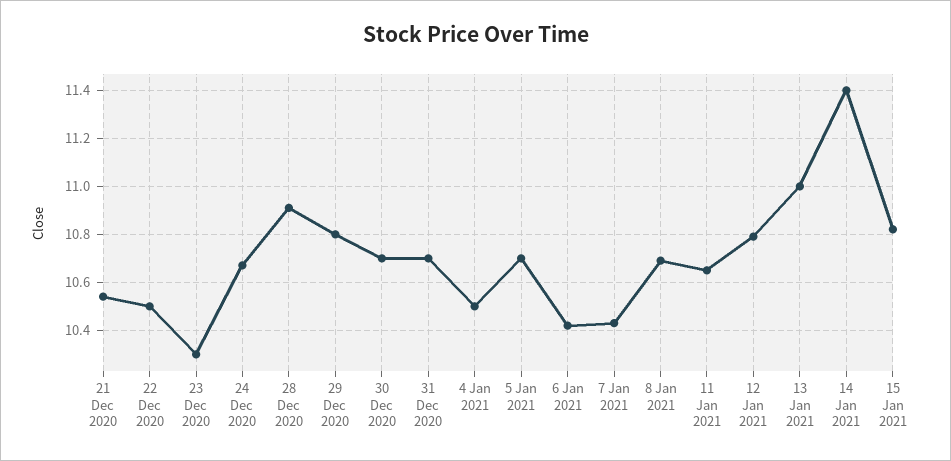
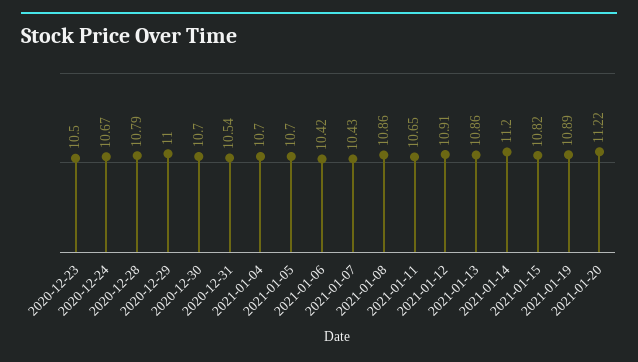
21 Dec 2020: 10.55 -> none
22 Dec 2020: 10.5 -> none
23 Dec 2020: 10.3 -> 10.5
28 Dec 2020: 10.9 -> 10.79
29 Dec 2020: 10.8 -> 11
31 Dec 2020: 10.7 -> 10.54
4 Jan 2021: 10.5 -> 10.7
8 Jan 2021: 10.7 -> 10.86
12 Jan 2021: 10.8 -> 10.91
13 Jan 2021: 11 -> 10.86
14 Jan 2021: 11.4 -> 11.2
2021-01-19: none -> 10.89
2021-01-20: none -> 11.22

